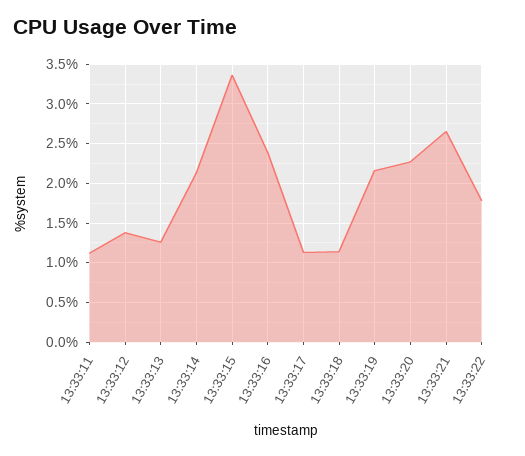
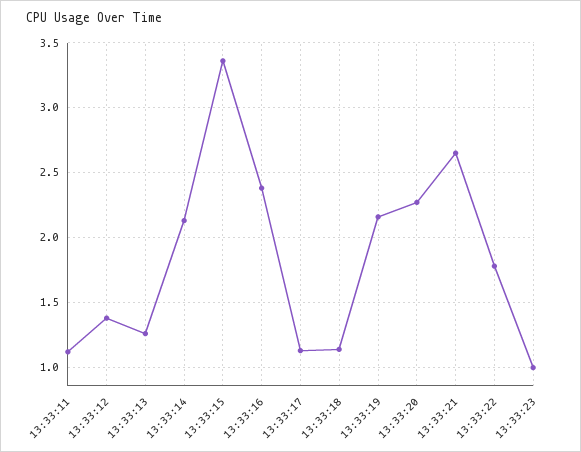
13:33:23: none -> 1

